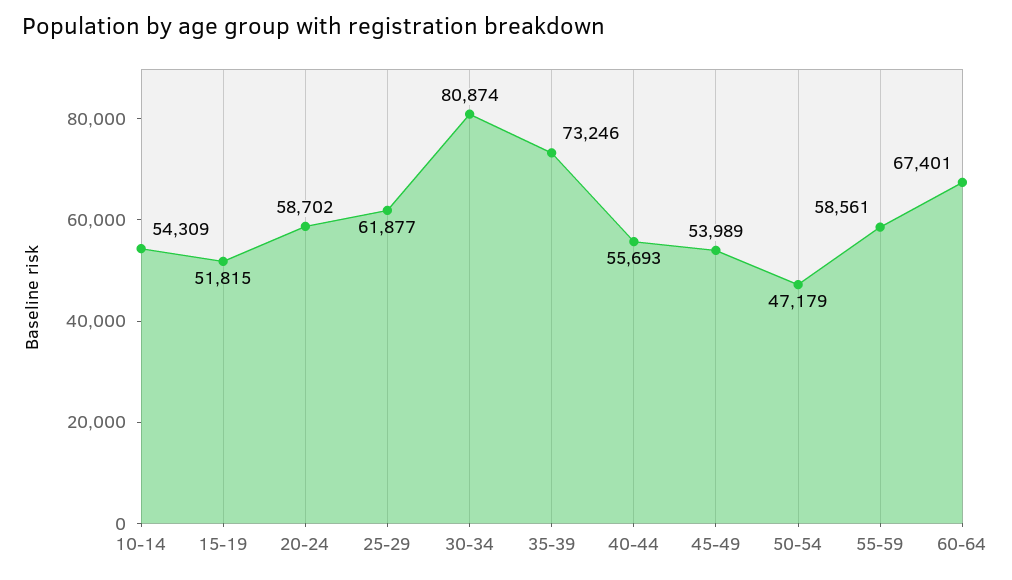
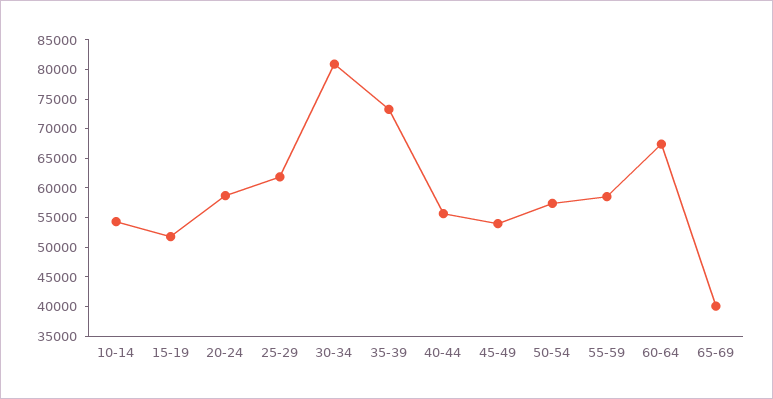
50-54: 47179 -> 57500
65-69: none -> 40000

